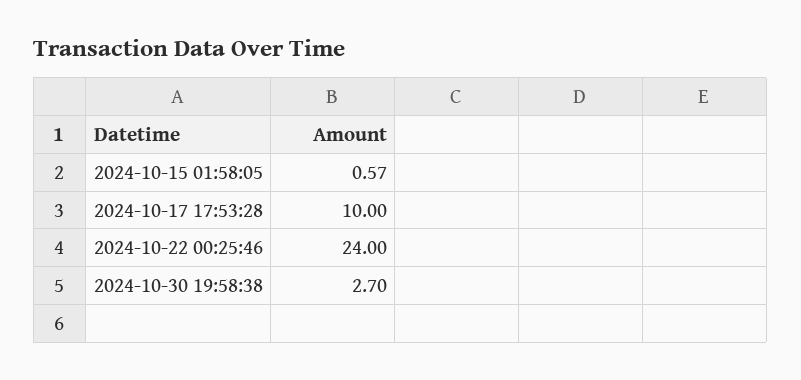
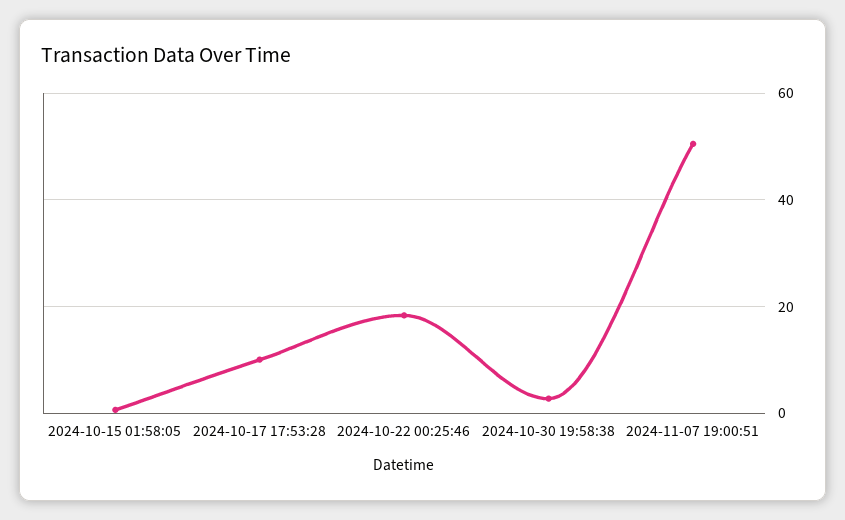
2024-10-22 00:25:46: 24 -> 18
2024-11-07 19:00:51: none -> 50

